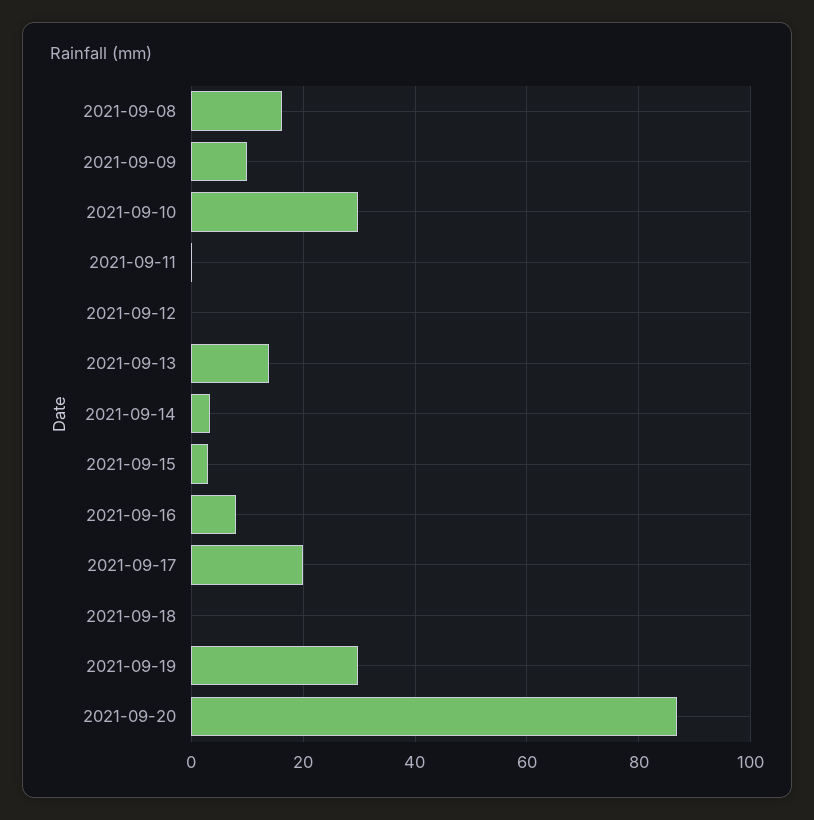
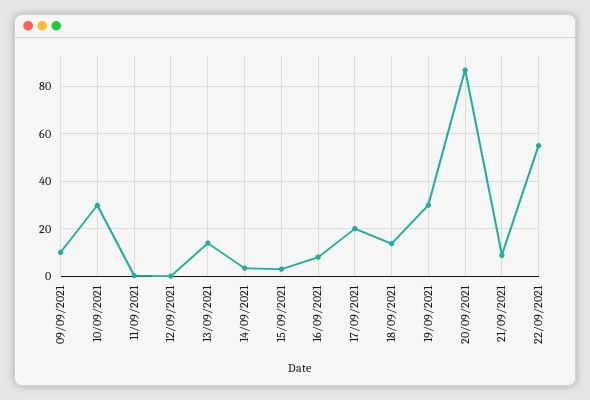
2021-09-08: 16 -> none
2021-09-18: 0 -> 15
21/09/2021: none -> 10
22/09/2021: none -> 55

